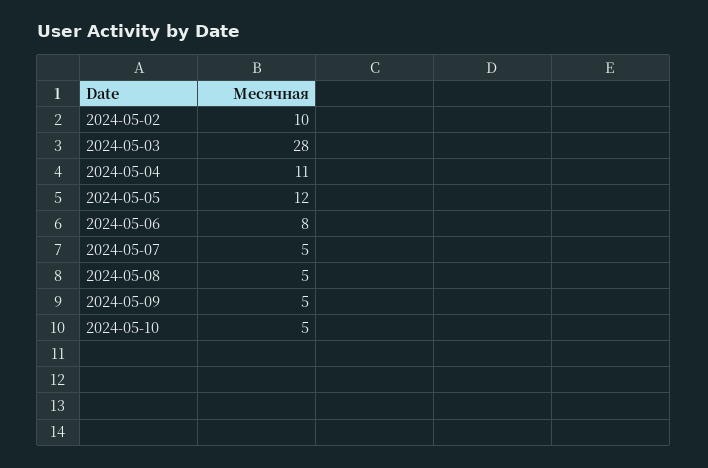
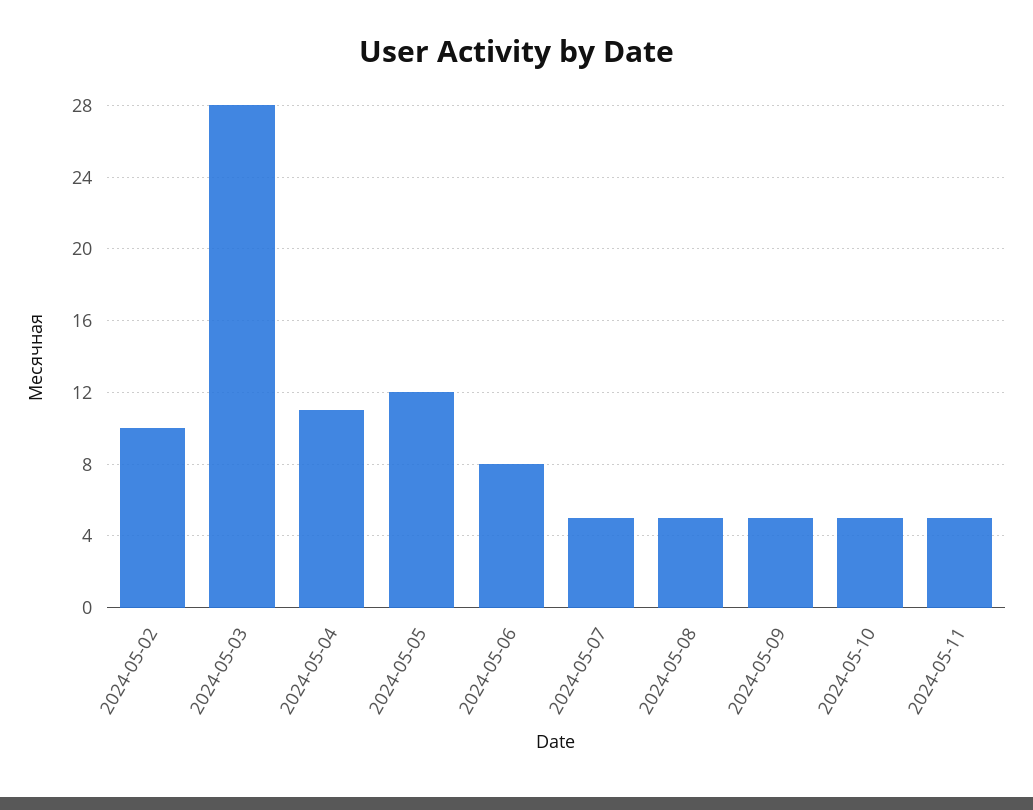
2024-05-11: none -> 5

